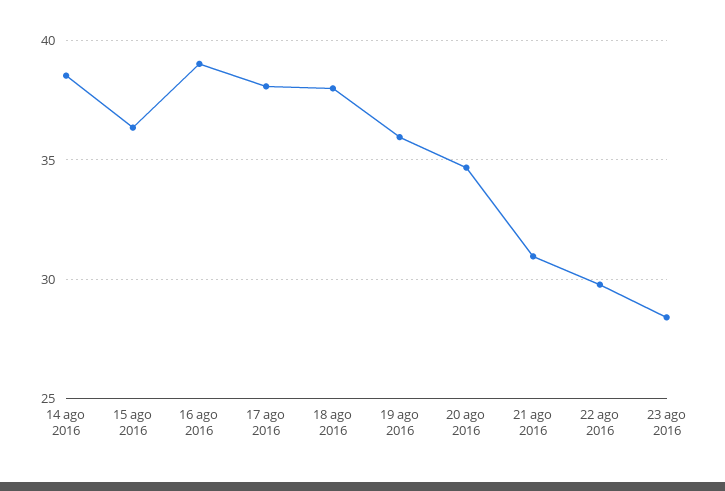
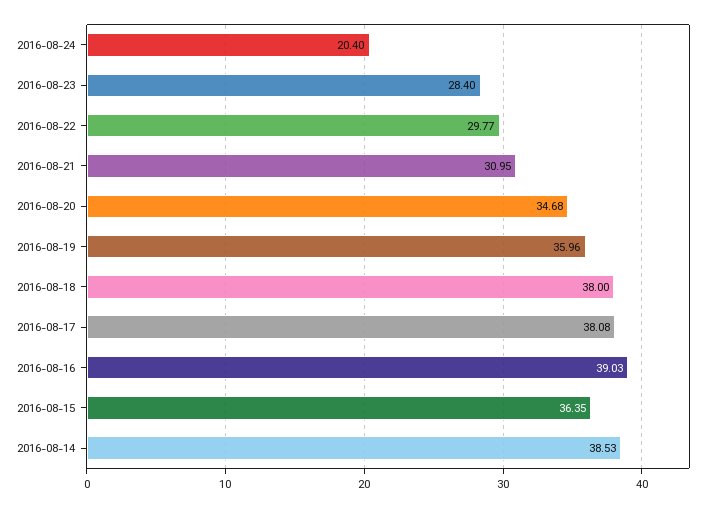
2016-08-24: none -> 20.4

